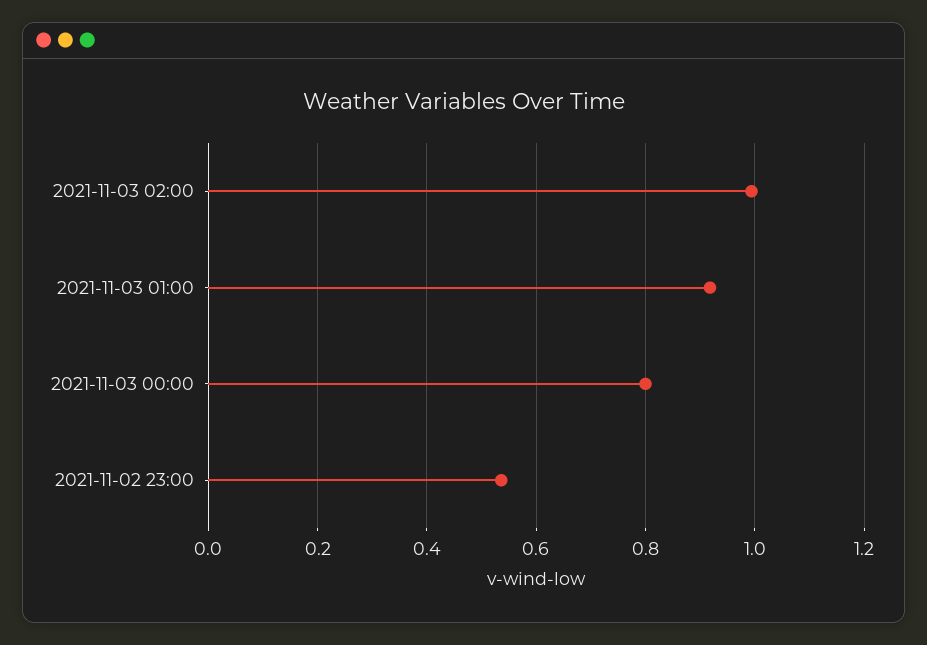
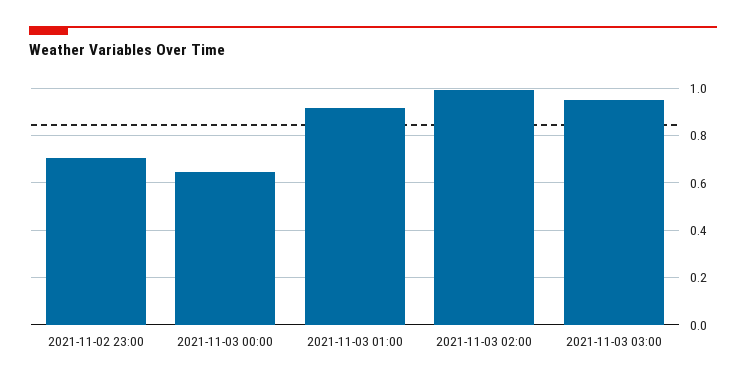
2021-11-03 00:00: 0.8 -> 0.65
2021-11-02 23:00: 0.54 -> 0.7
2021-11-03 03:00: none -> 0.95

